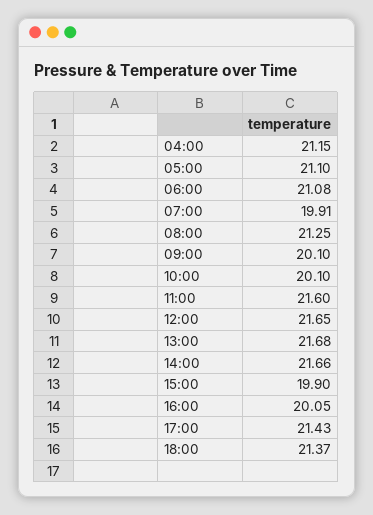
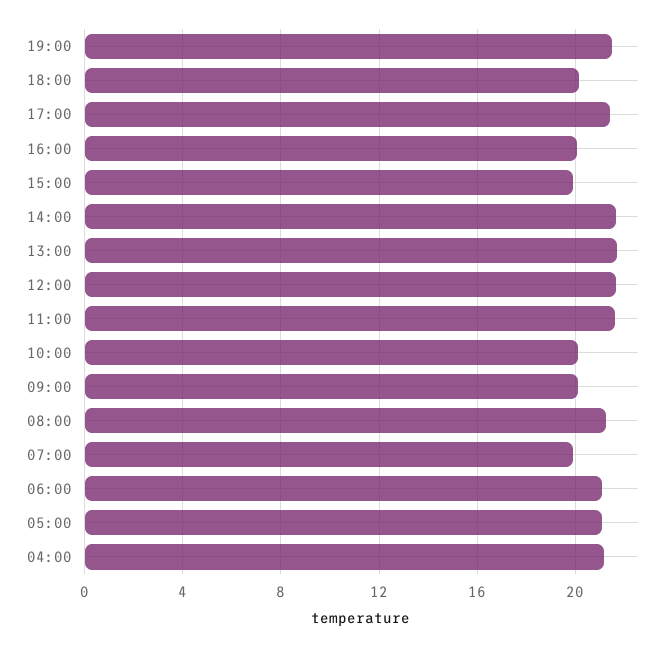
18:00: 21.37 -> 20
19:00: none -> 21.5

